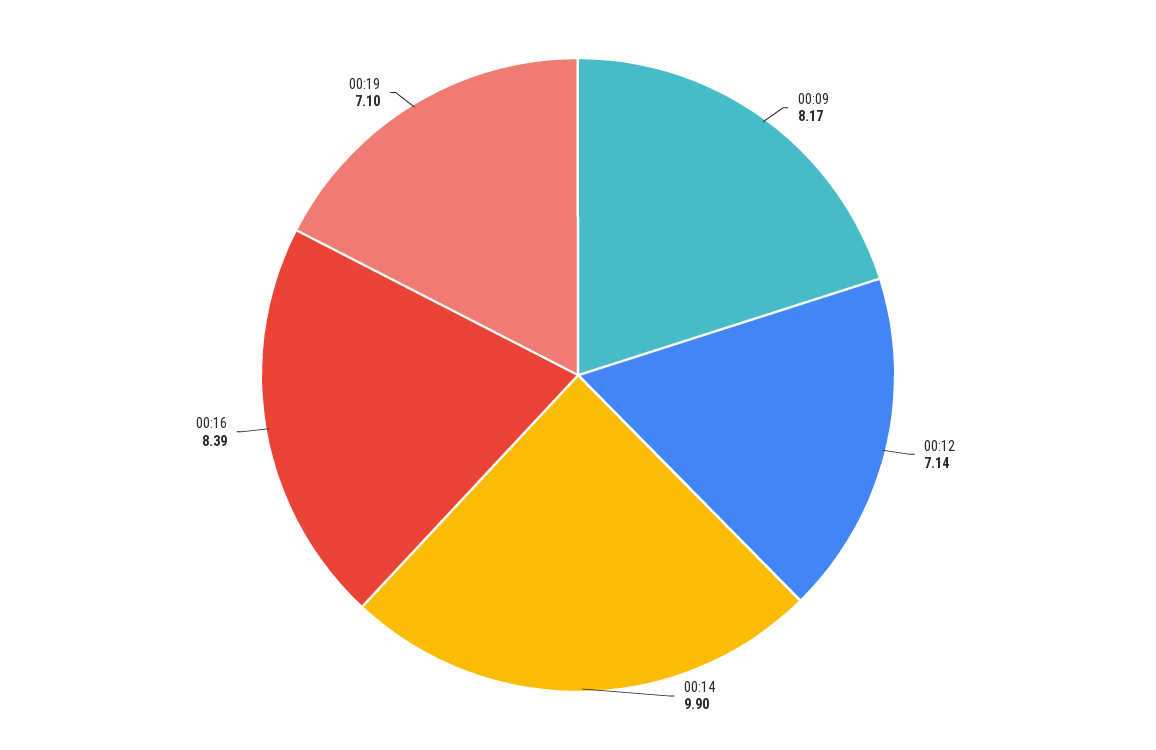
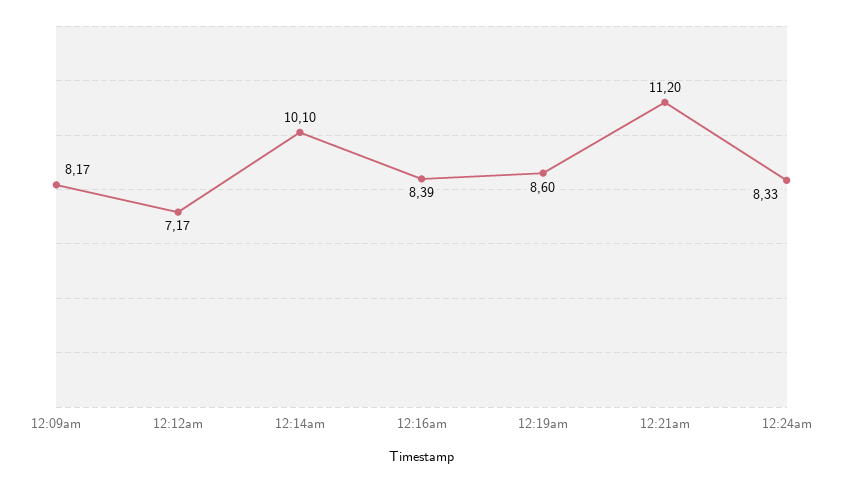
00:12: 7.14 -> 7.17
00:14: 9.9 -> 10.1
00:19: 7.1 -> 8.6
12:21am: none -> 11.2
12:24am: none -> 8.33

